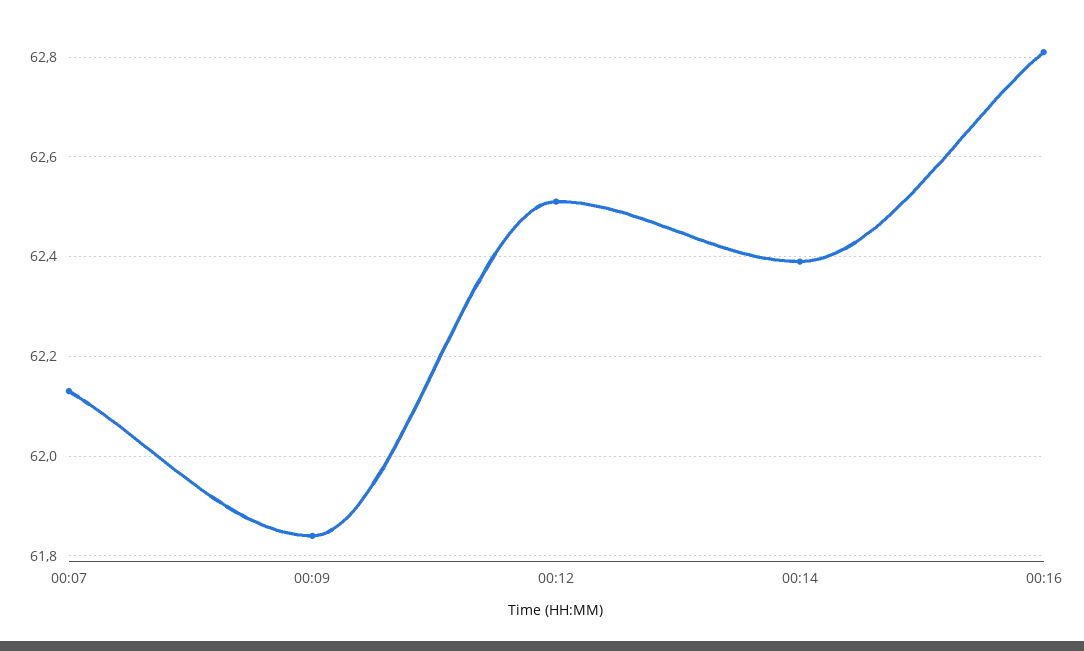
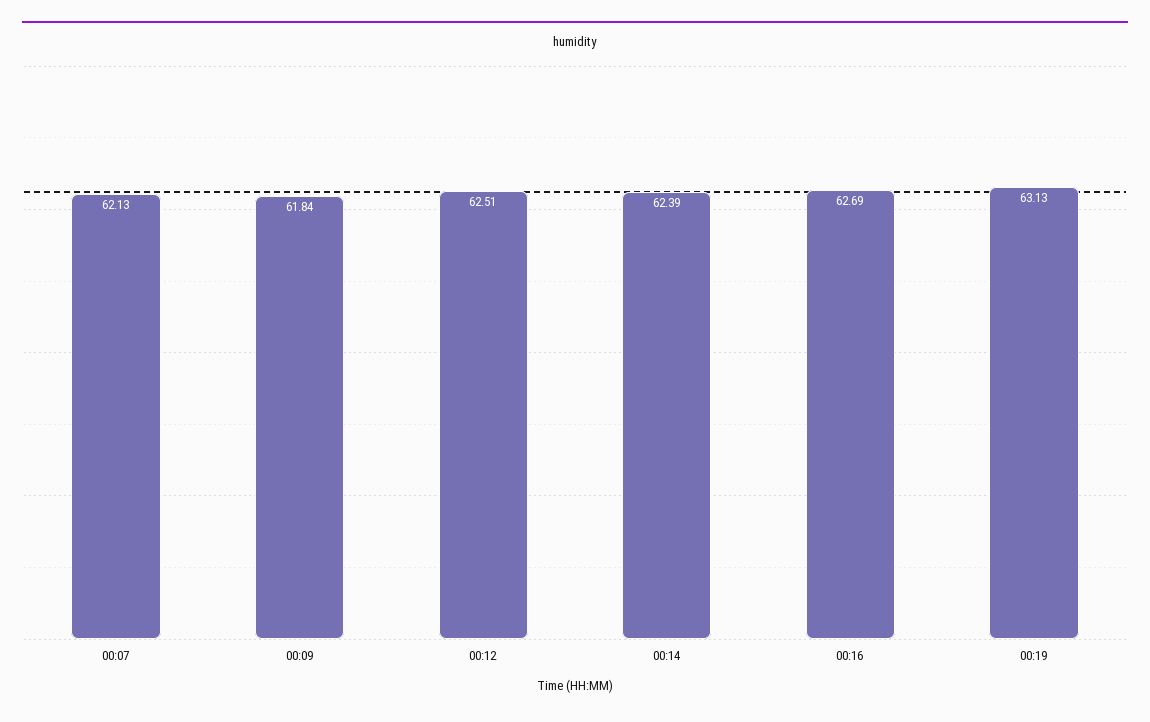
00:16: 62.8 -> 62.69
00:19: none -> 63.13

